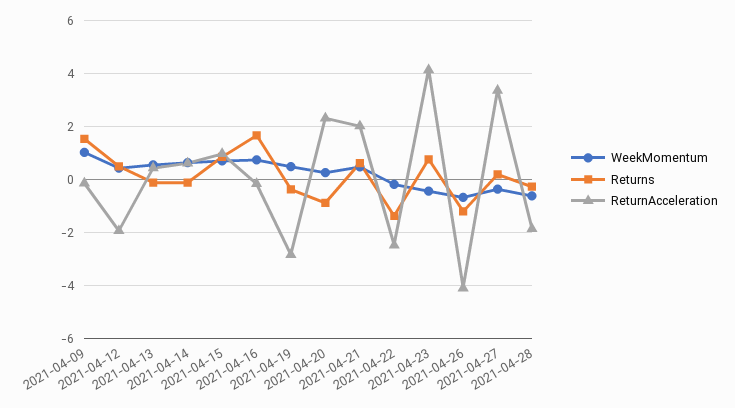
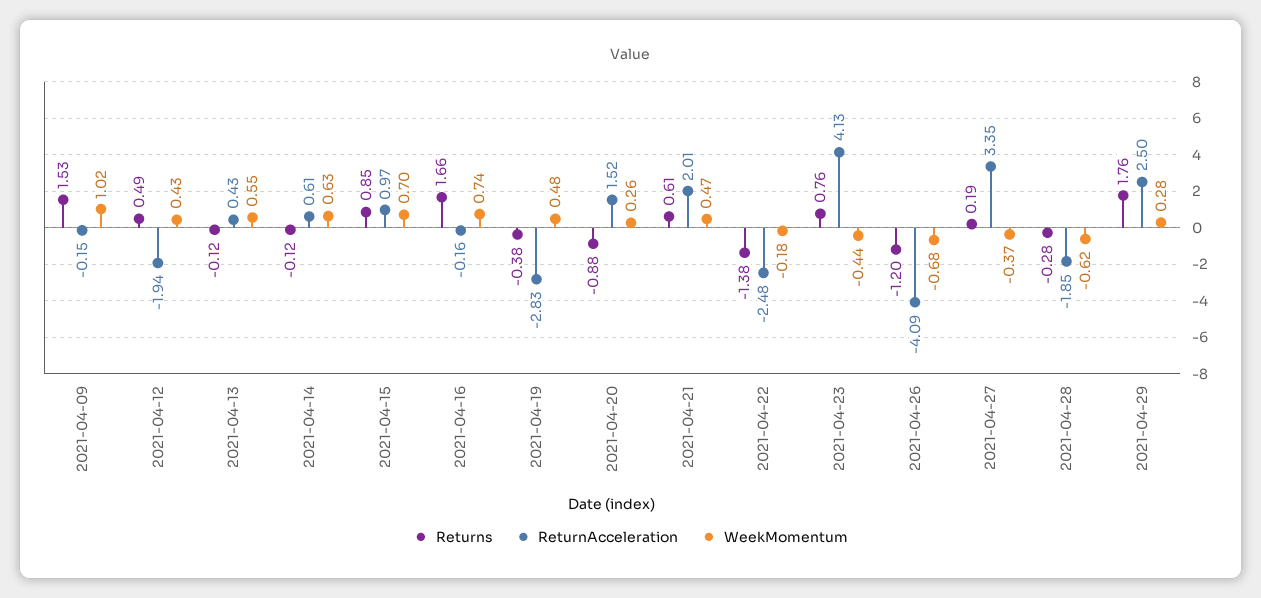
ReturnAcceleration, 2021-04-20: 2.25 -> 1.52
Returns, 2021-04-29: none -> 1.76
ReturnAcceleration, 2021-04-29: none -> 2.5
WeekMomentum, 2021-04-29: none -> 0.28

